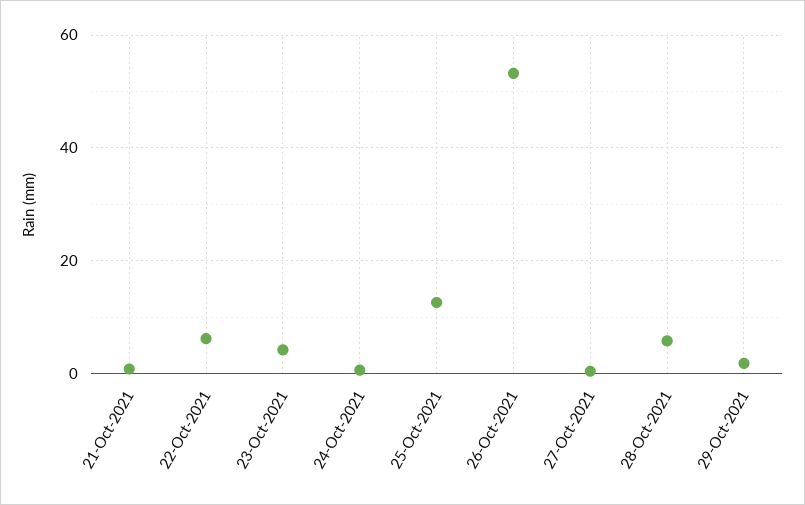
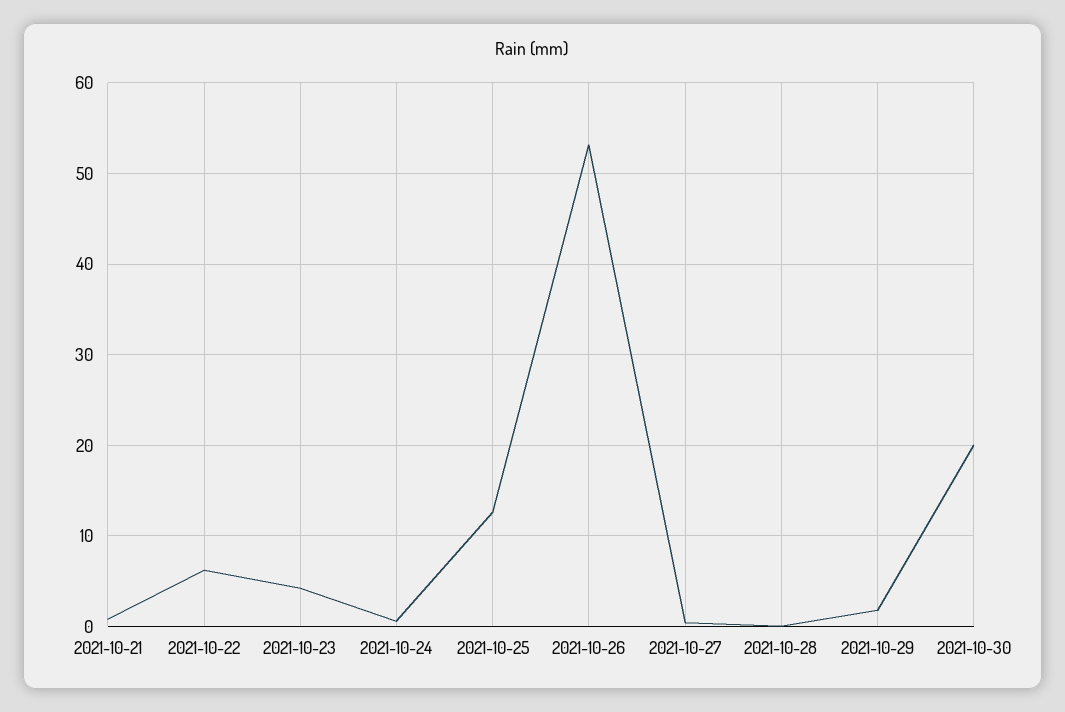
28-Oct-2021: 6 -> 0
2021-10-30: none -> 20

